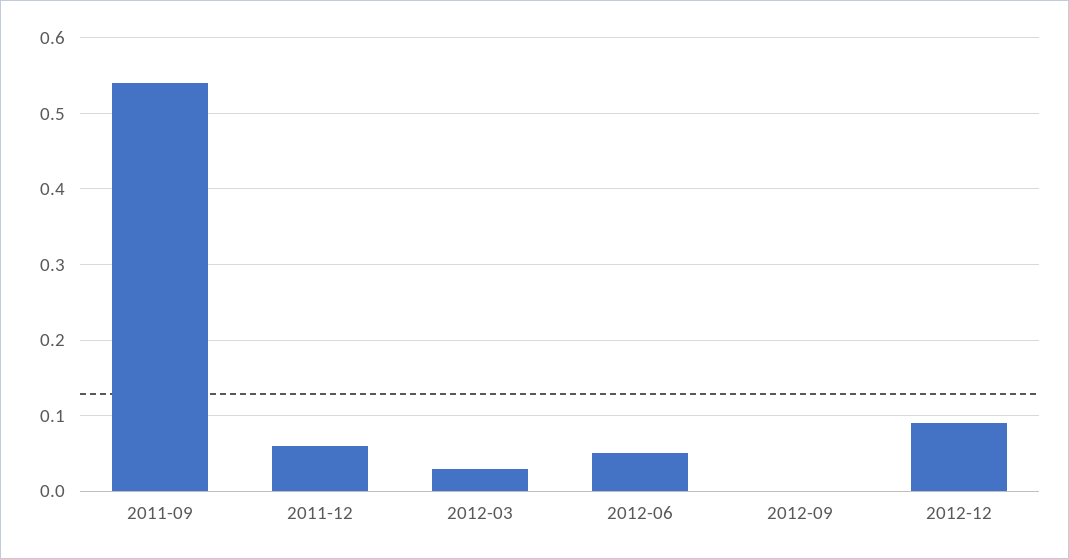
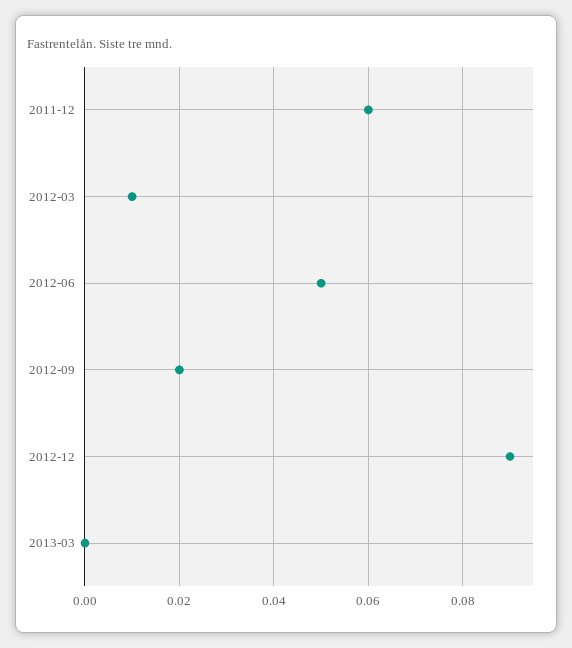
2011-09: 0.54 -> none
2012-03: 0.03 -> 0.01
2012-09: 0 -> 0.02
2013-03: none -> 0

